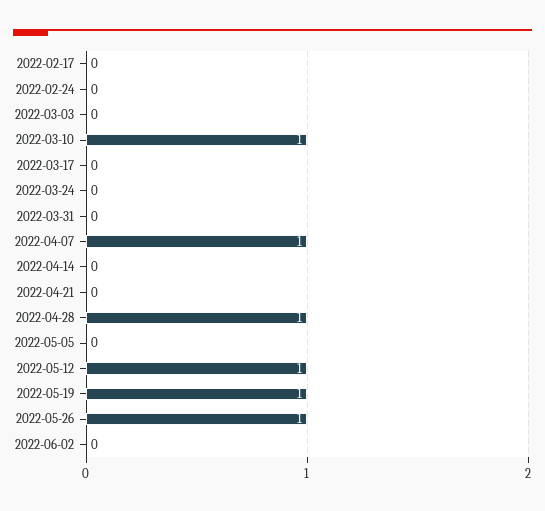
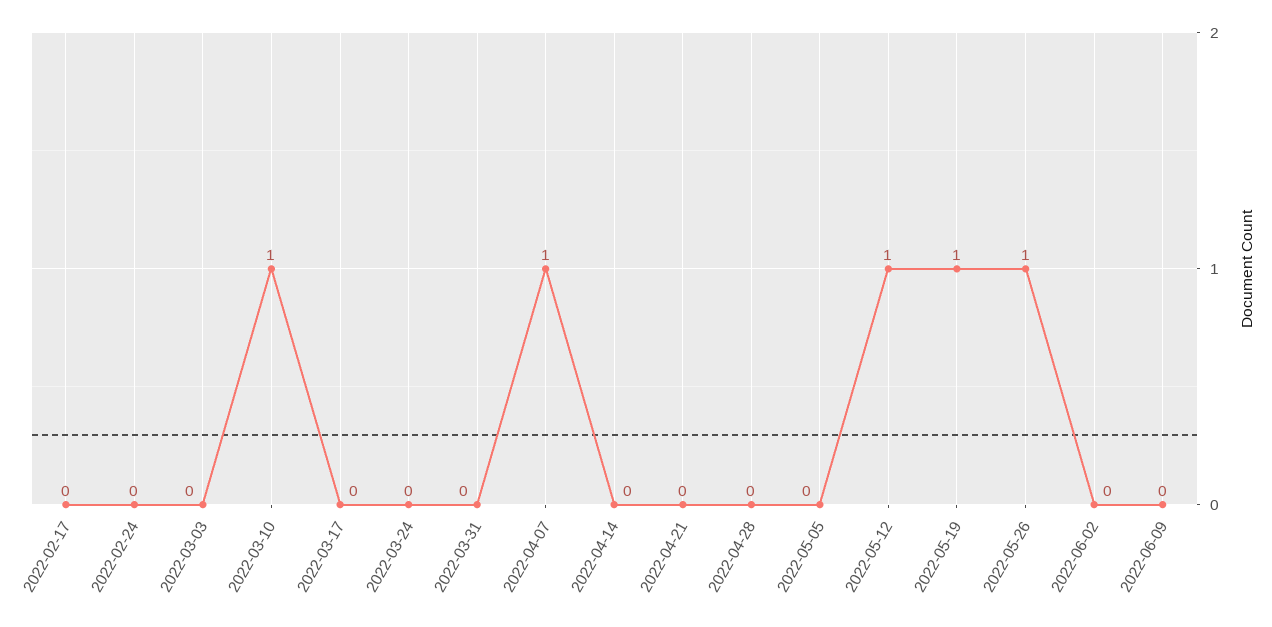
2022-04-28: 1 -> 0
2022-06-09: none -> 0

